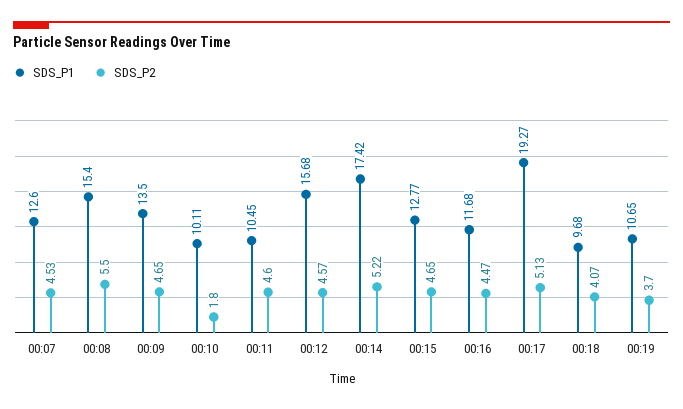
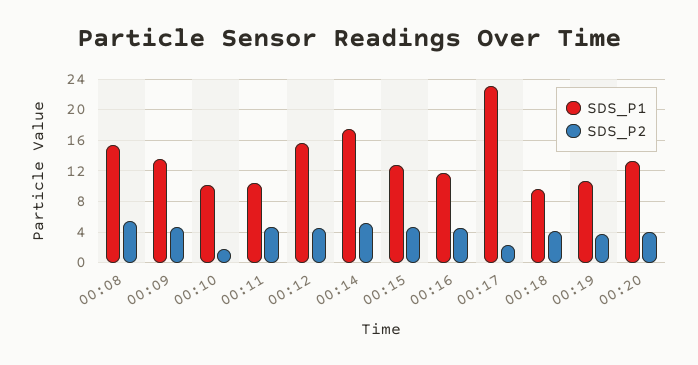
SDS_P1, 00:07: 12.6 -> none
SDS_P2, 00:07: 4.53 -> none
SDS_P1, 00:17: 19.27 -> 23
SDS_P2, 00:17: 5.13 -> 2
SDS_P1, 00:20: none -> 13
SDS_P2, 00:20: none -> 4

